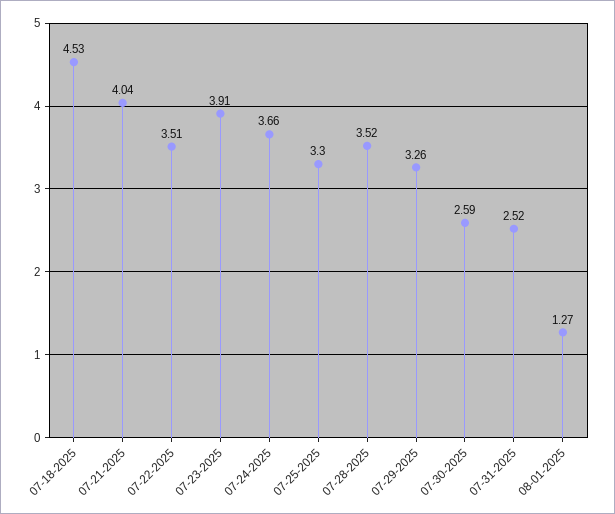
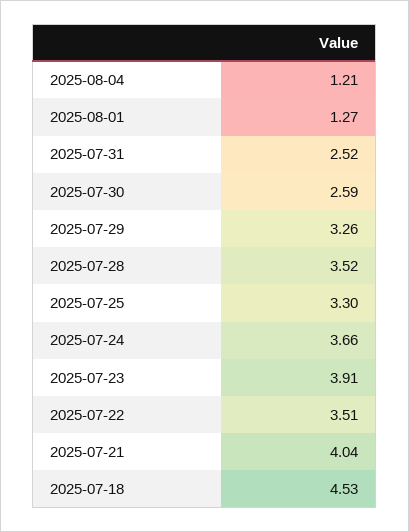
2025-08-04: none -> 1.21

